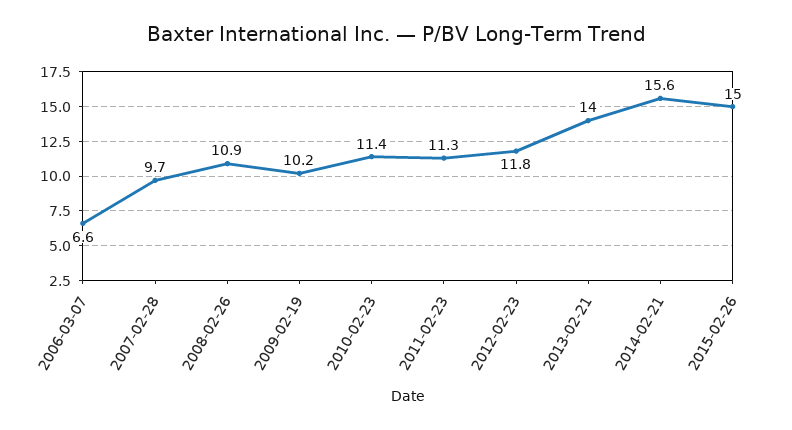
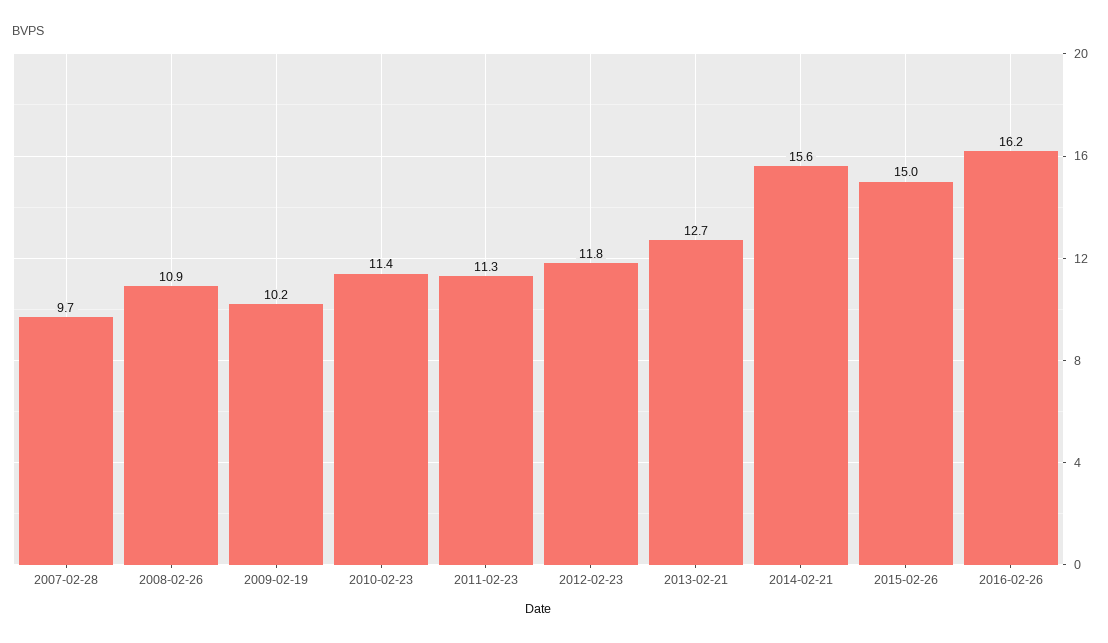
2006-03-07: 6.6 -> none
2013-02-21: 14 -> 12.7
2016-02-26: none -> 16.2

